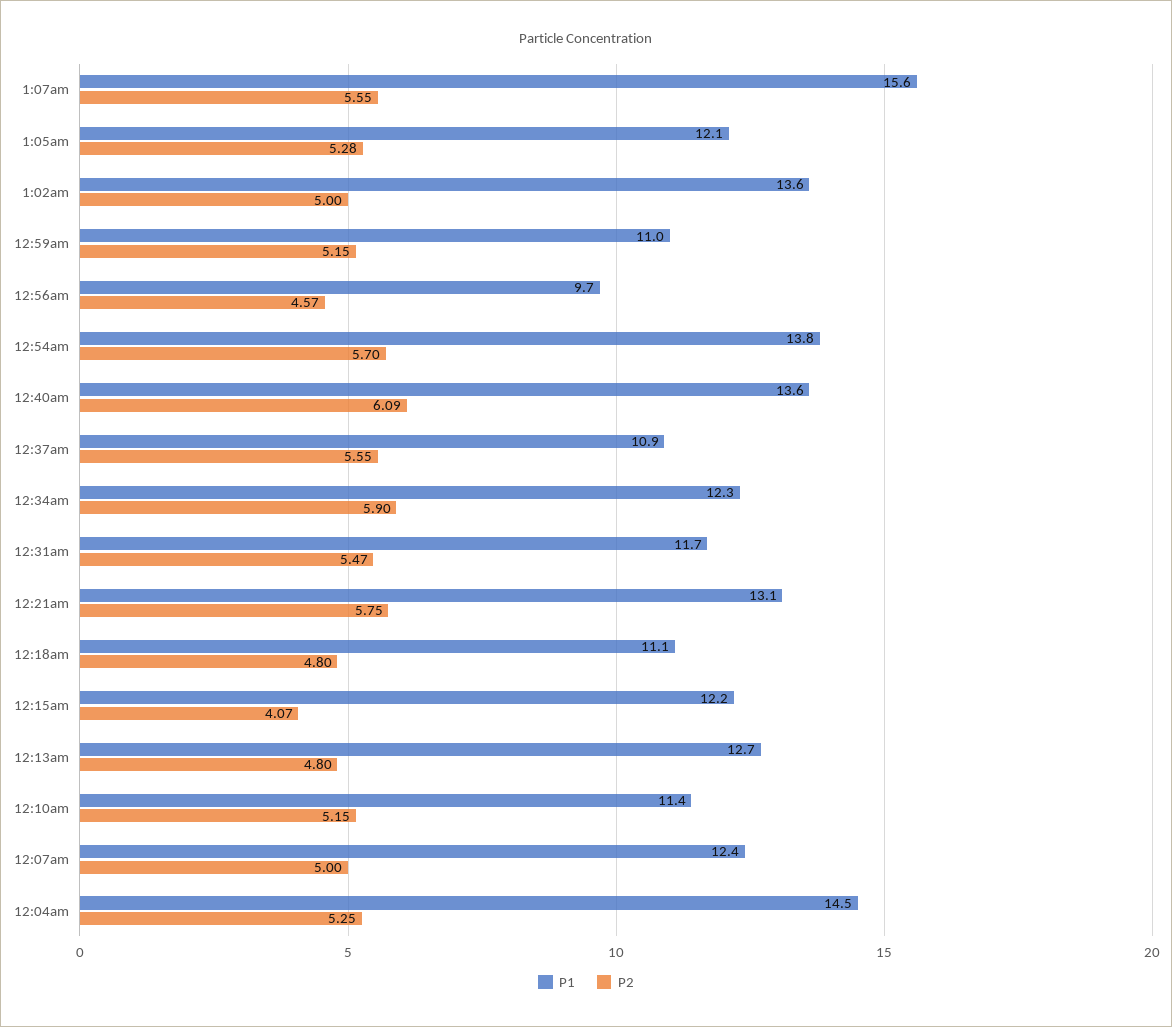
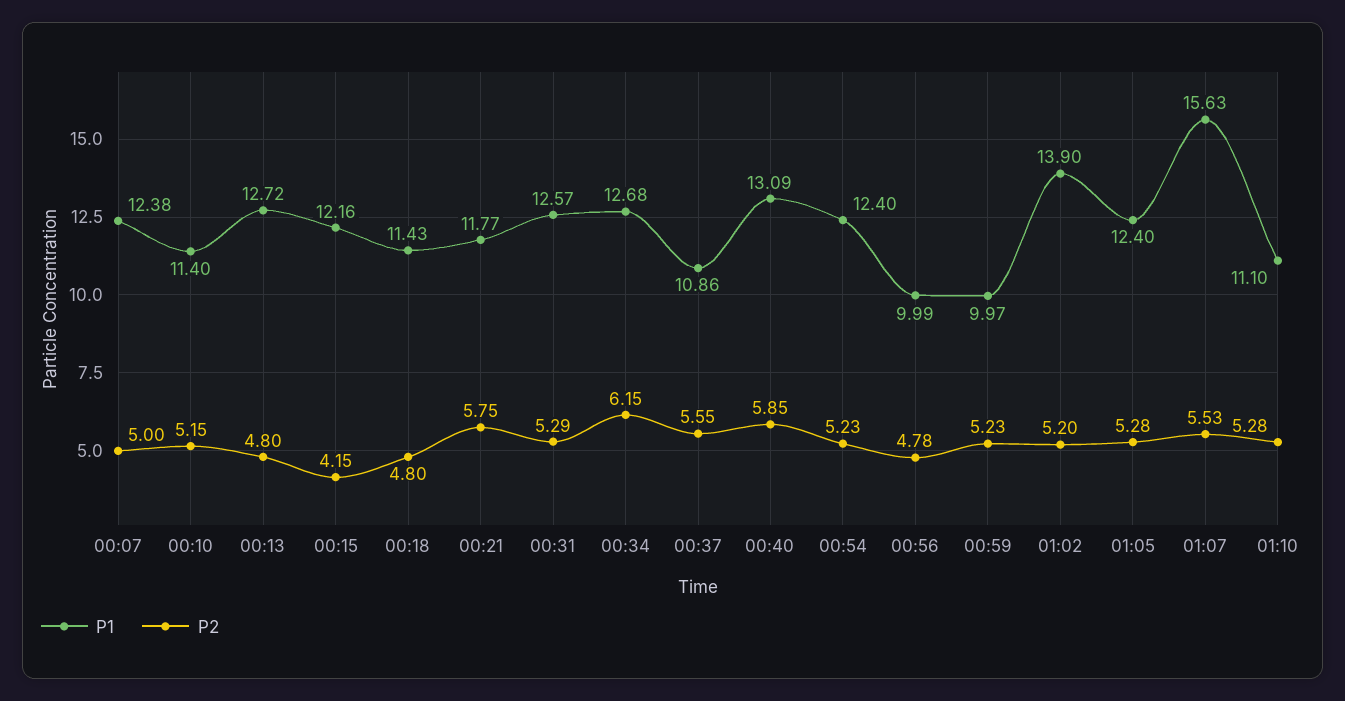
P2, 1:07am: 5.55 -> 5.53
P1, 1:05am: 12.1 -> 12.4
P1, 1:02am: 13.6 -> 13.9
P2, 1:02am: 5 -> 5.2
P1, 12:59am: 11 -> 9.97
P2, 12:59am: 5.15 -> 5.23
P1, 12:56am: 9.7 -> 9.99
P2, 12:56am: 4.57 -> 4.78
P1, 12:54am: 13.8 -> 12.4
P2, 12:54am: 5.7 -> 5.23
P1, 12:40am: 13.6 -> 13.09
P2, 12:40am: 6.09 -> 5.85
P1, 12:34am: 12.3 -> 12.68
P2, 12:34am: 5.9 -> 6.15
P1, 12:31am: 11.7 -> 12.57
P2, 12:31am: 5.47 -> 5.29
P1, 12:21am: 13.1 -> 11.77
P1, 12:18am: 11.1 -> 11.43
P2, 12:15am: 4.07 -> 4.15
P1, 12:04am: 14.5 -> none
P2, 12:04am: 5.25 -> none
P1, 01:10: none -> 11.1
P2, 01:10: none -> 5.28

